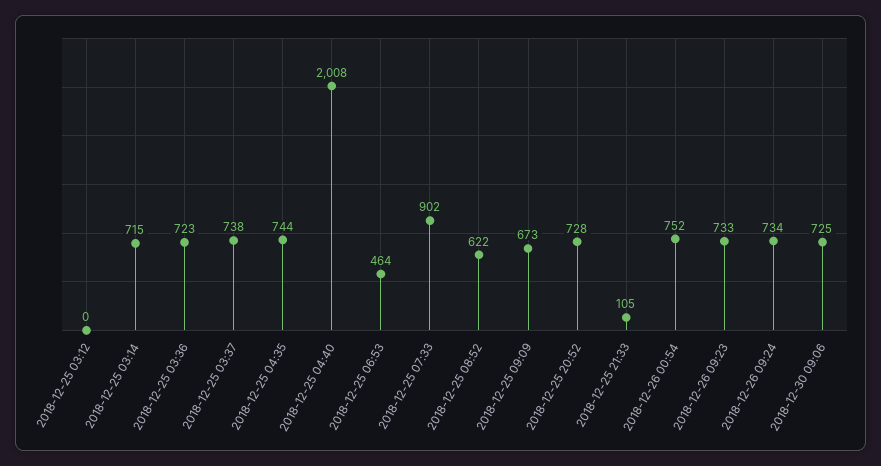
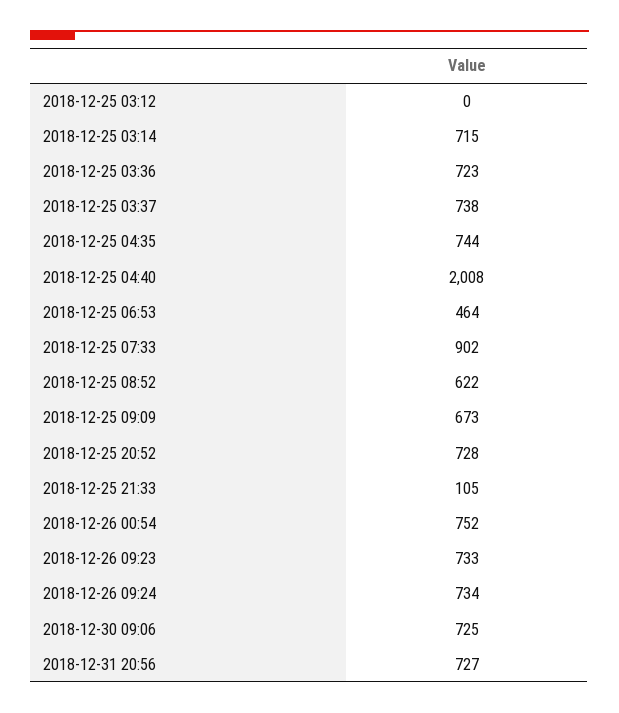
2018-12-31 20:56: none -> 727

